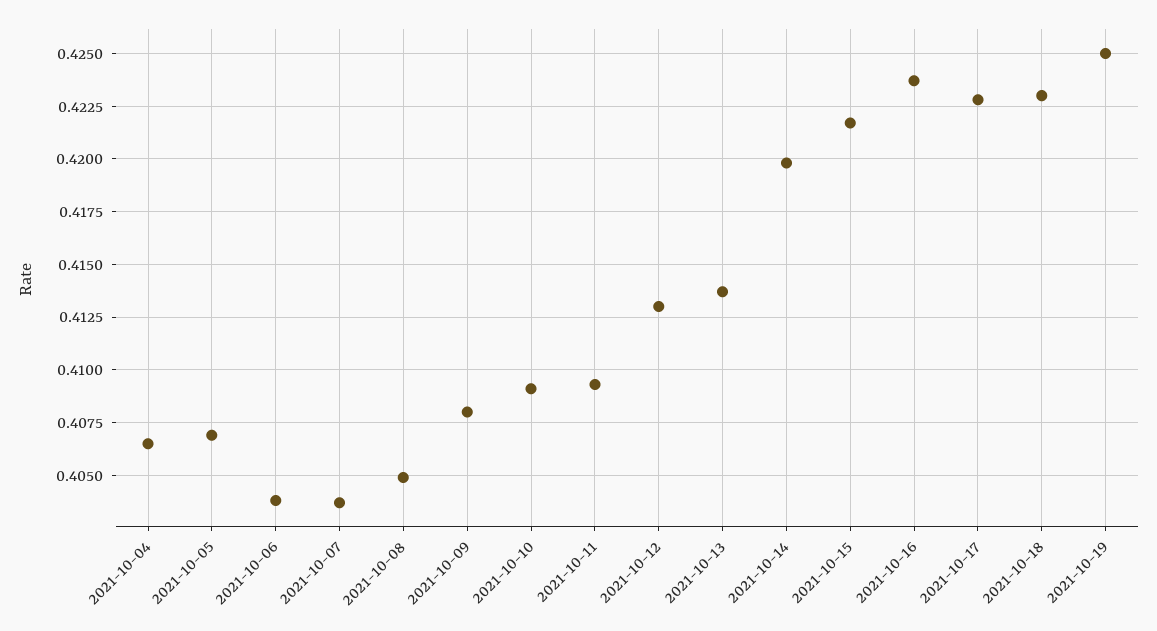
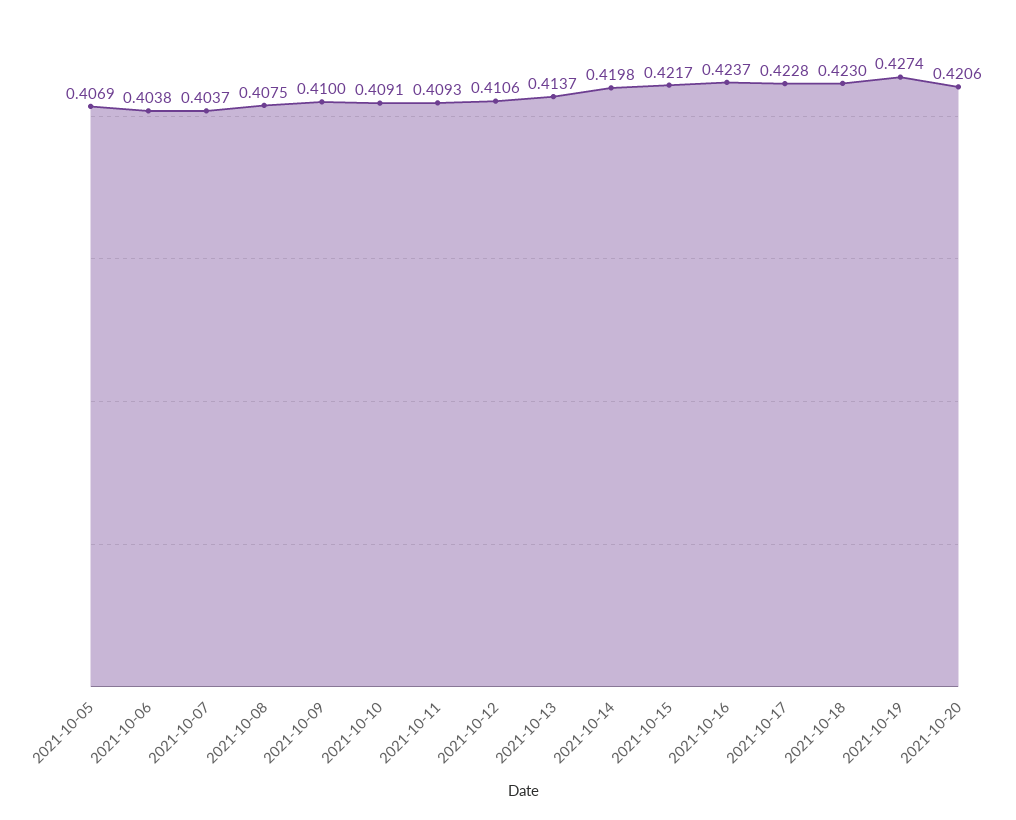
2021-10-04: 0.4065 -> none
2021-10-08: 0.405 -> 0.4075
2021-10-09: 0.408 -> 0.41
2021-10-12: 0.413 -> 0.4106
2021-10-19: 0.425 -> 0.4274
2021-10-20: none -> 0.4206

